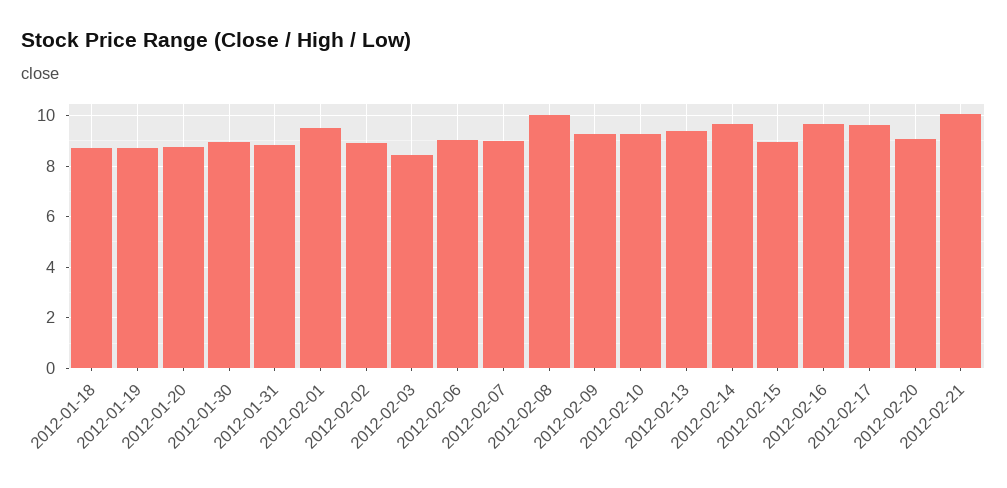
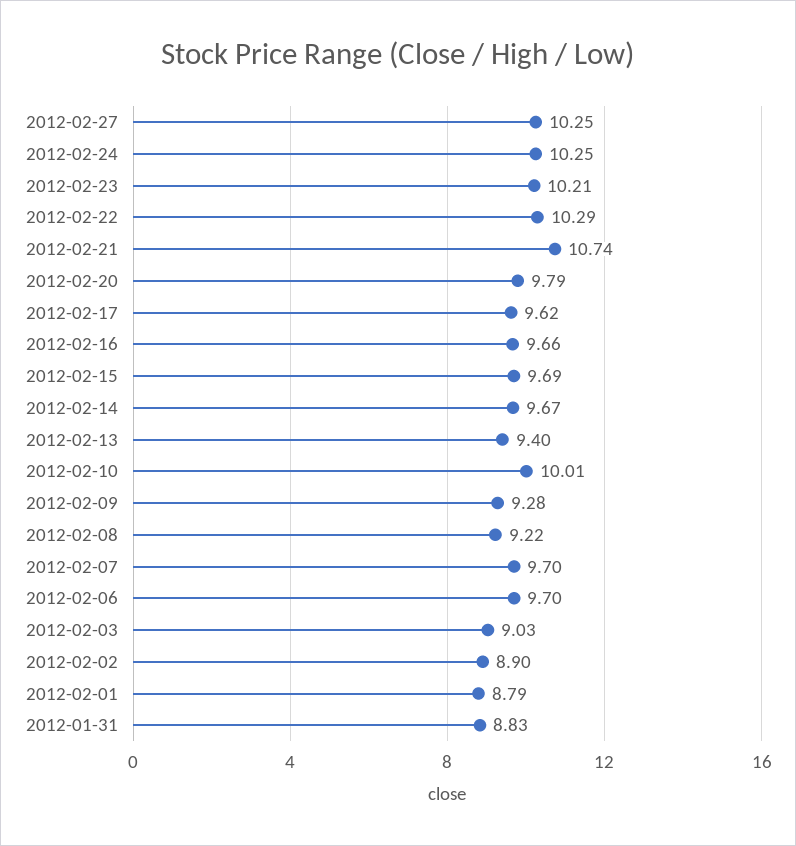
2012-01-18: 8.75 -> none
2012-01-19: 8.75 -> none
2012-01-20: 8.75 -> none
2012-01-30: 9 -> none
2012-02-01: 9.5 -> 8.79
2012-02-03: 8.5 -> 9.03
2012-02-06: 9 -> 9.7
2012-02-07: 9 -> 9.7
2012-02-08: 10 -> 9.22
2012-02-10: 9.25 -> 10.01
2012-02-15: 9 -> 9.69
2012-02-20: 9 -> 9.79
2012-02-21: 10 -> 10.74
2012-02-27: none -> 10.25
2012-02-24: none -> 10.25
2012-02-23: none -> 10.21
2012-02-22: none -> 10.29

